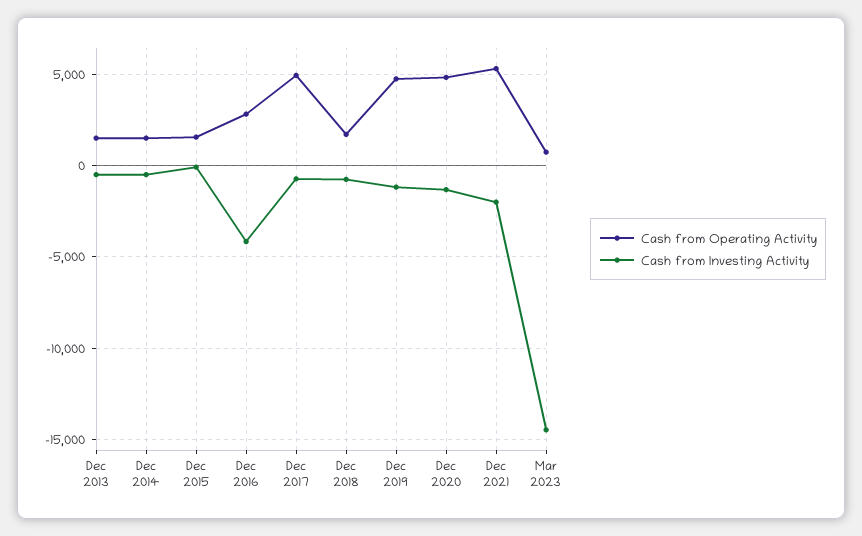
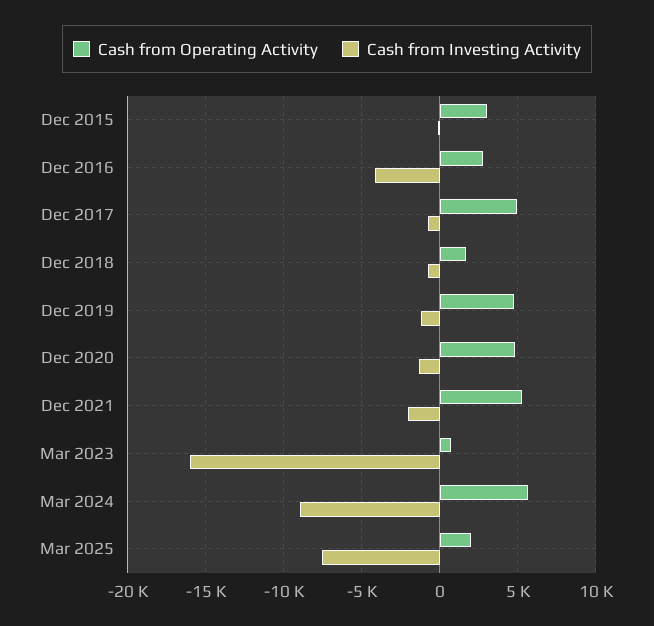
Cash from Operating Activity, Dec 2013: 1500 -> none
Cash from Investing Activity, Dec 2013: -500 -> none
Cash from Operating Activity, Dec 2014: 1500 -> none
Cash from Investing Activity, Dec 2014: -500 -> none
Cash from Operating Activity, Dec 2015: 1500 -> 3000
Cash from Investing Activity, Mar 2023: -14500 -> -16000
Cash from Operating Activity, Mar 2024: none -> 5500
Cash from Investing Activity, Mar 2024: none -> -9000
Cash from Operating Activity, Mar 2025: none -> 2000
Cash from Investing Activity, Mar 2025: none -> -7500

